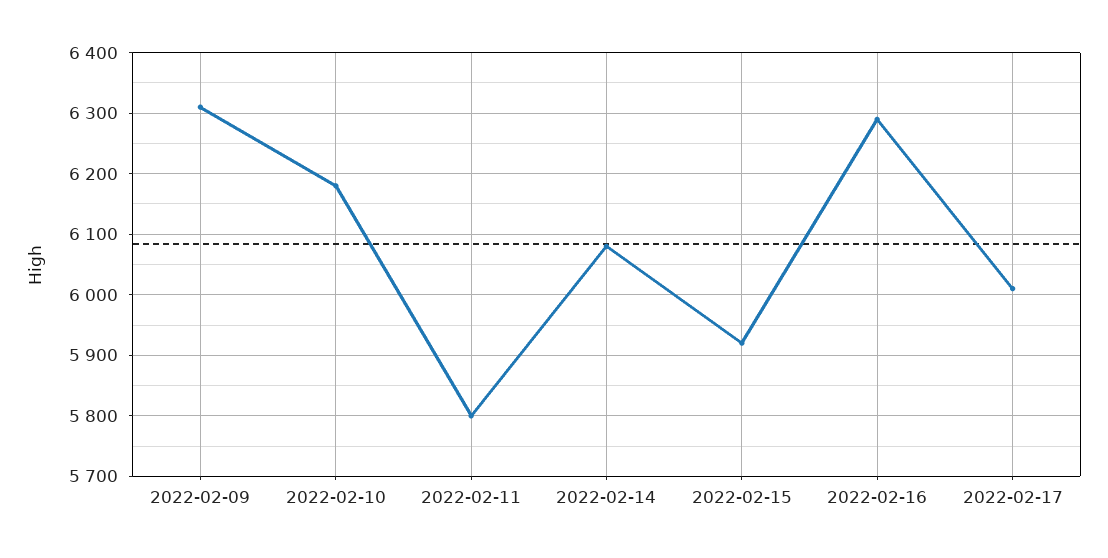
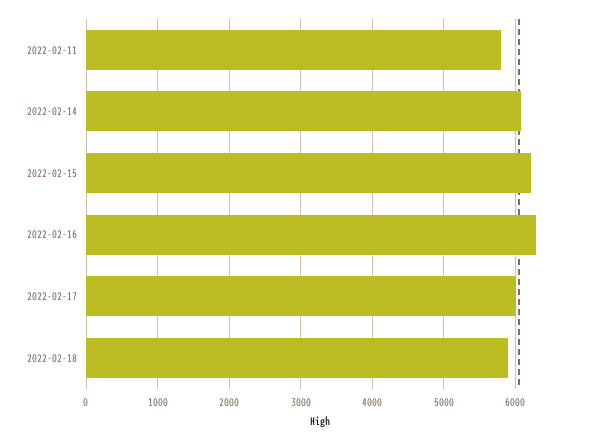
2022-02-09: 6310 -> none
2022-02-10: 6180 -> none
2022-02-15: 5920 -> 6200
2022-02-18: none -> 5900

